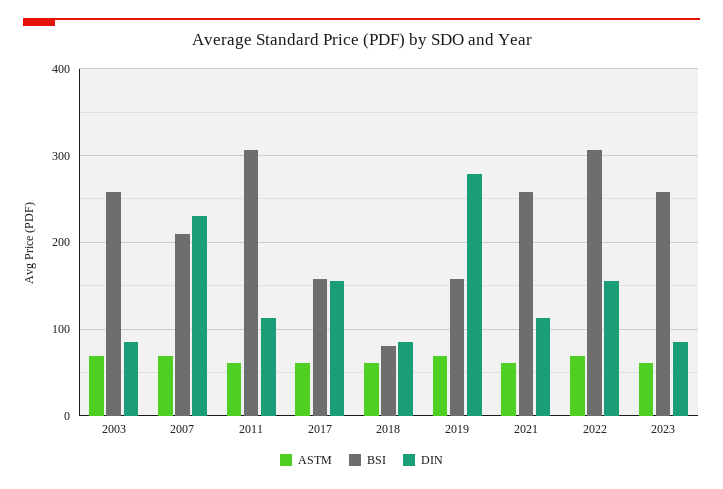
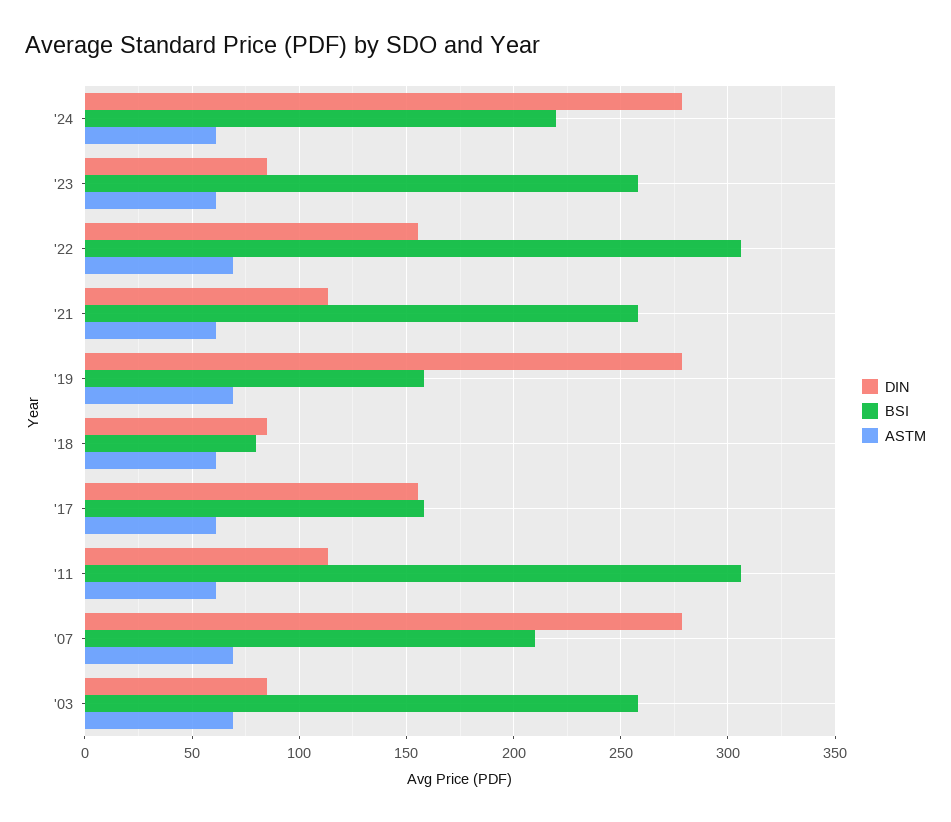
DIN, 2007: 230 -> 280
DIN, '24: none -> 280
BSI, '24: none -> 220
ASTM, '24: none -> 60

